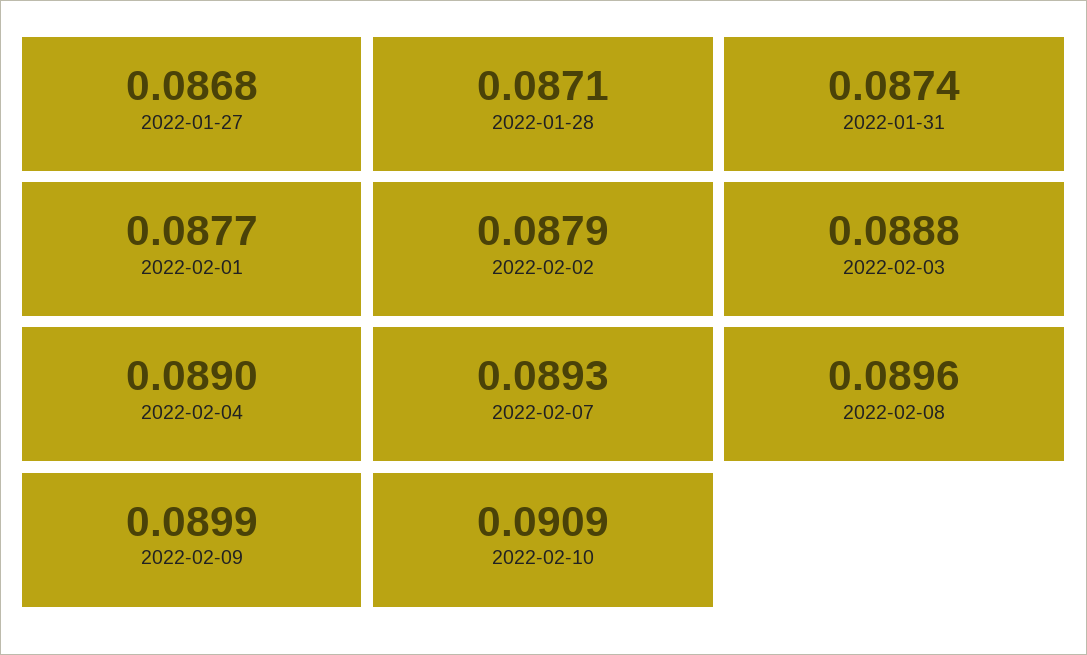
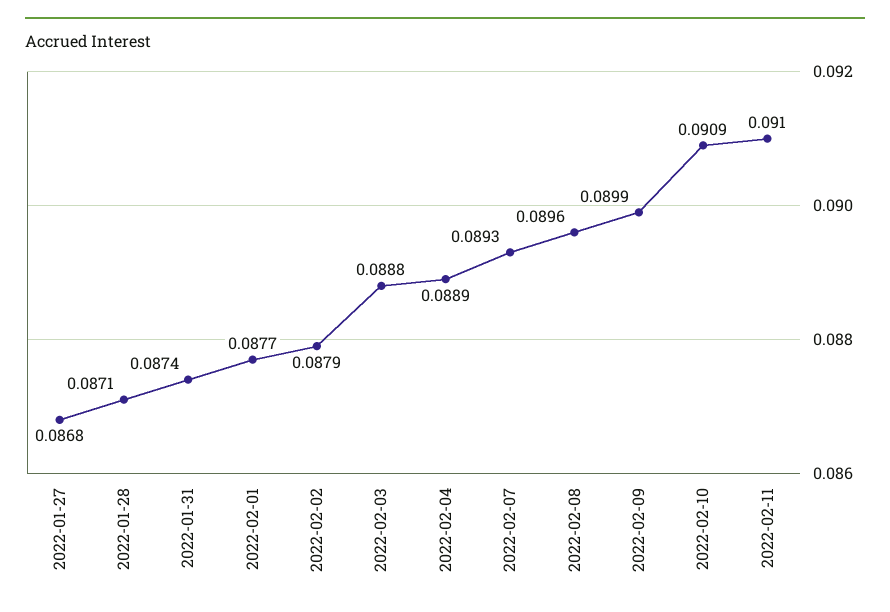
2022-02-04: 0.089 -> 0.0889
2022-02-11: none -> 0.091

